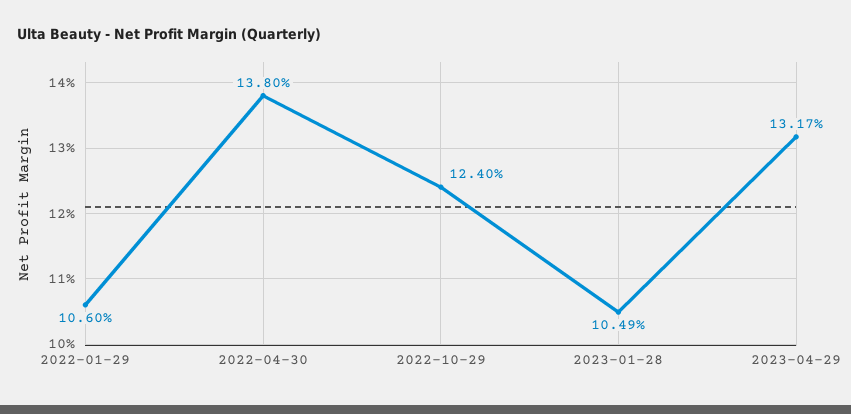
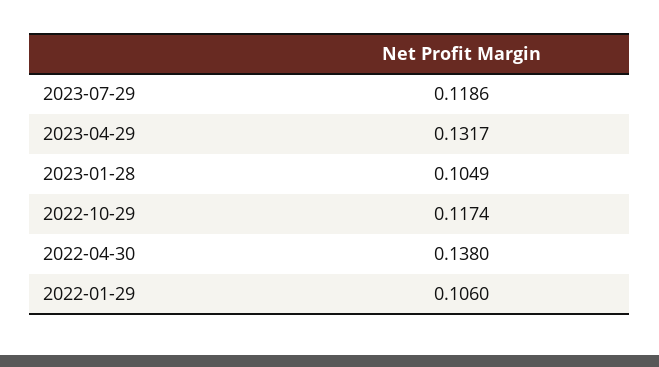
2022-10-29: 0.124 -> 0.1174
2023-07-29: none -> 0.1186

